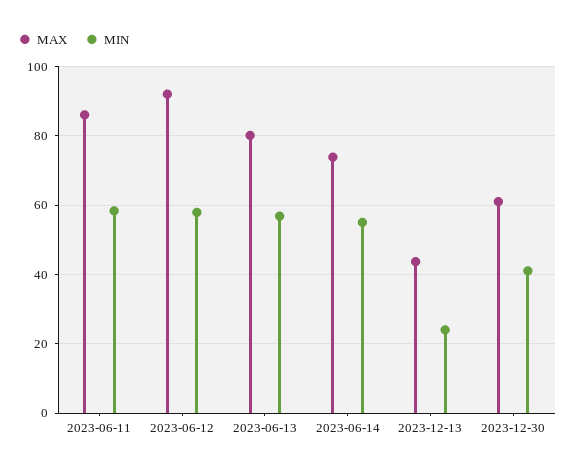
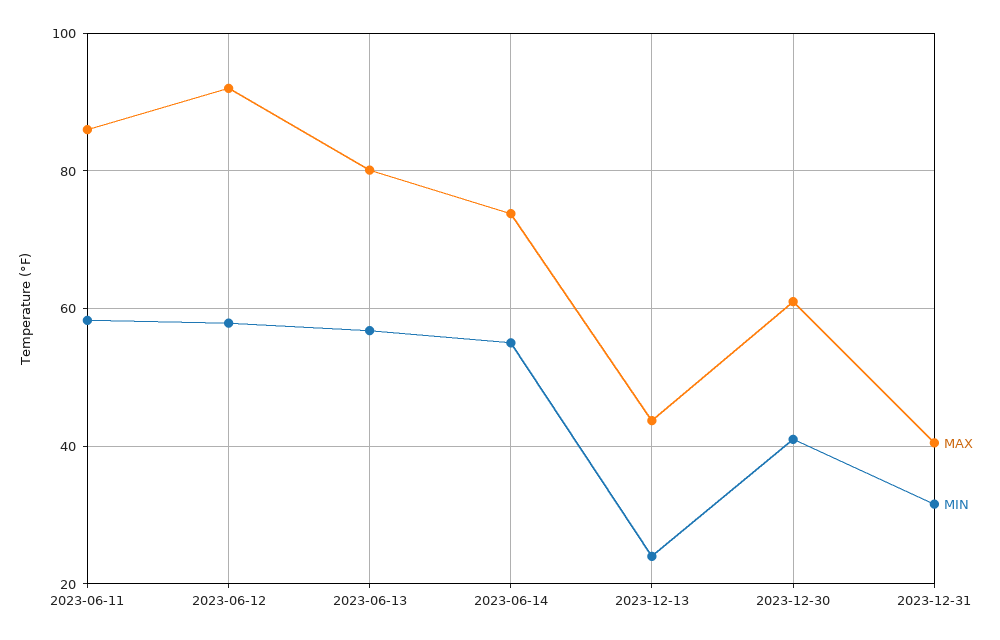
MAX, 2023-12-31: none -> 40
MIN, 2023-12-31: none -> 32

